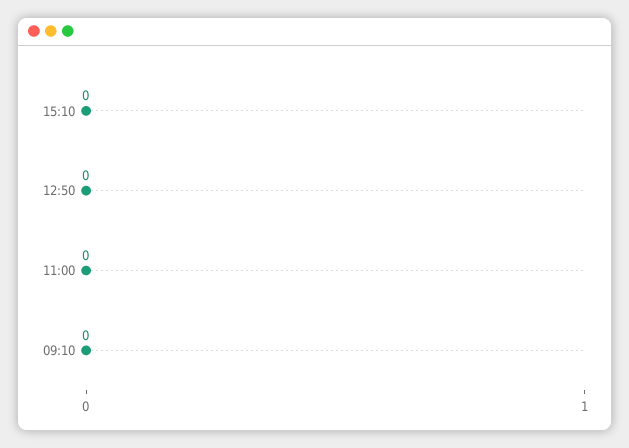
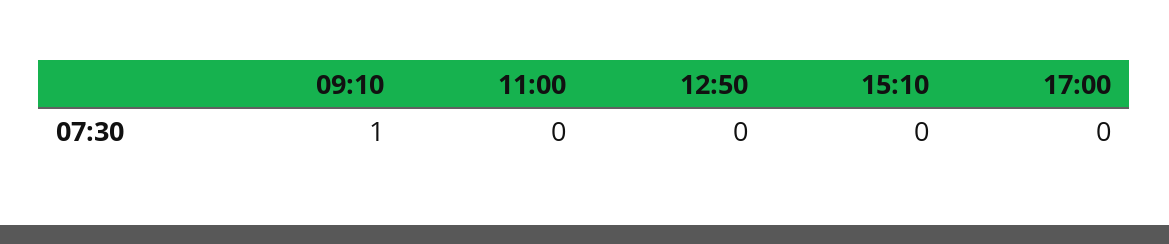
09:10: 0 -> 1
17:00: none -> 0

